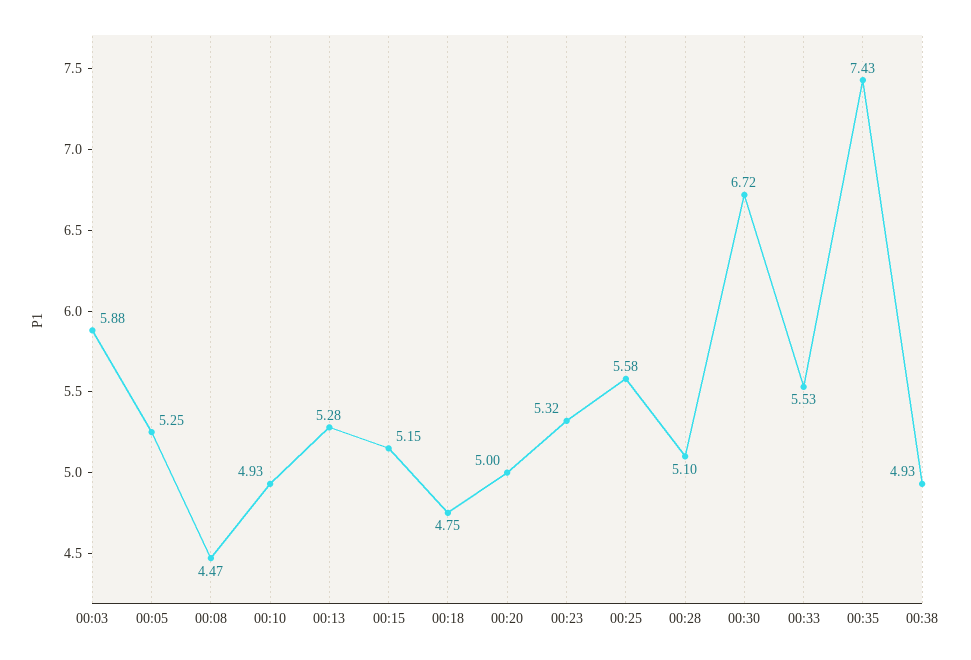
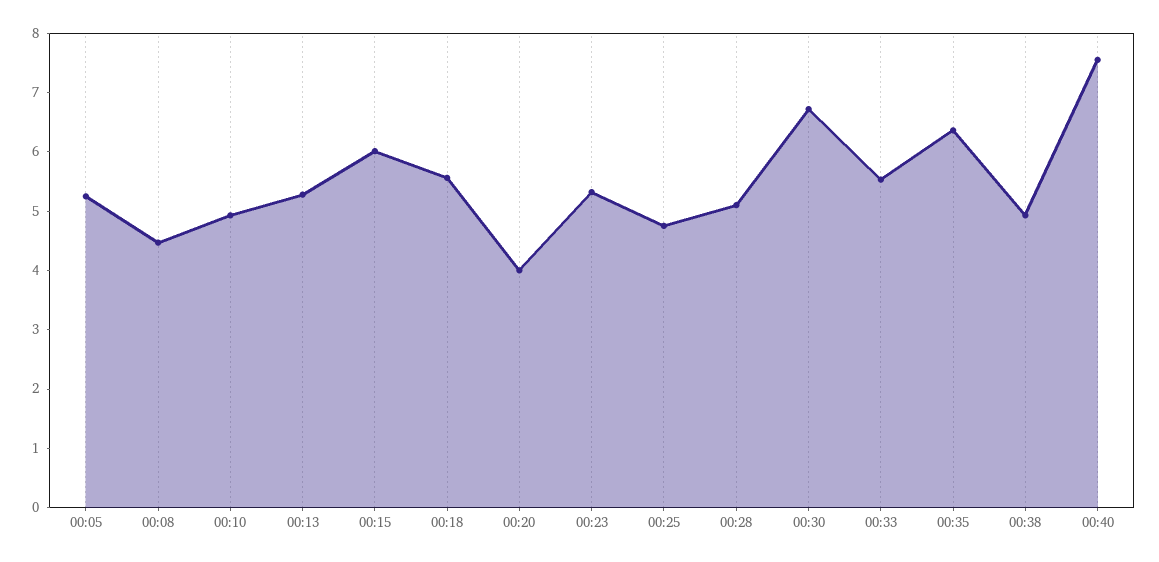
00:03: 5.88 -> none
00:15: 5.15 -> 6
00:18: 4.75 -> 5.6
00:20: 5 -> 4
00:25: 5.58 -> 4.8
00:35: 7.43 -> 6.4
00:40: none -> 7.6

